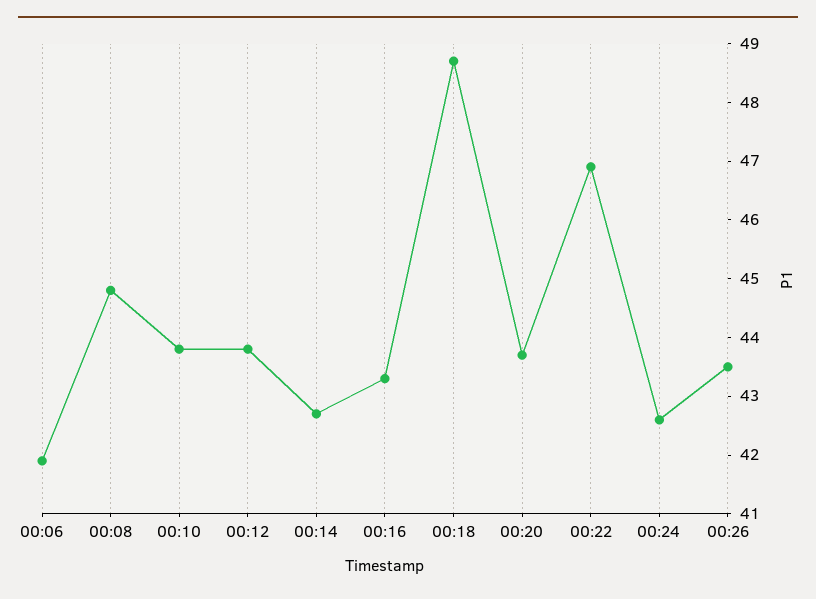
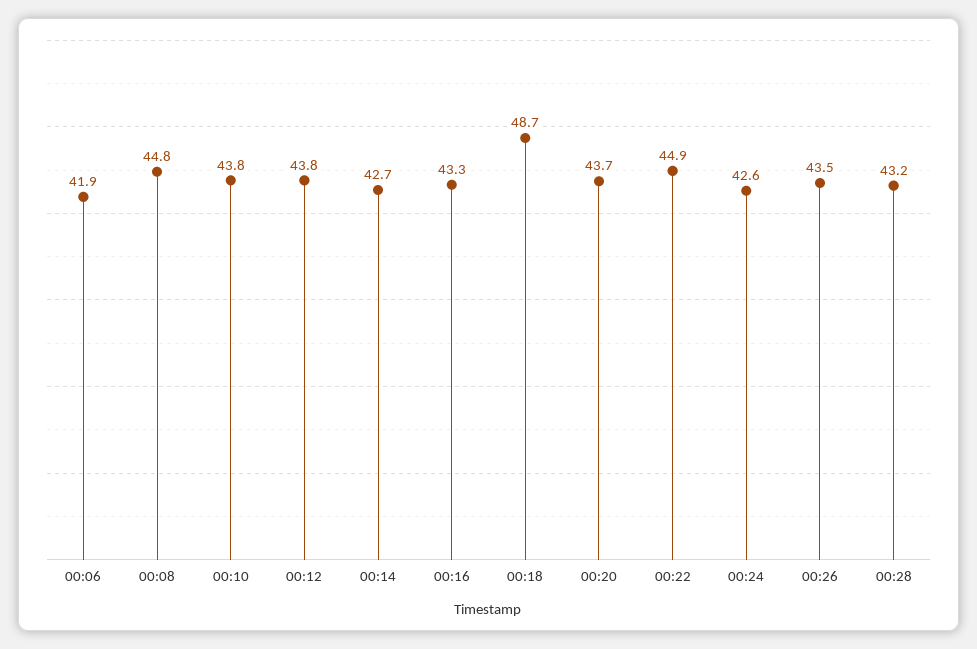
00:22: 47 -> 44.9
00:28: none -> 43.2

